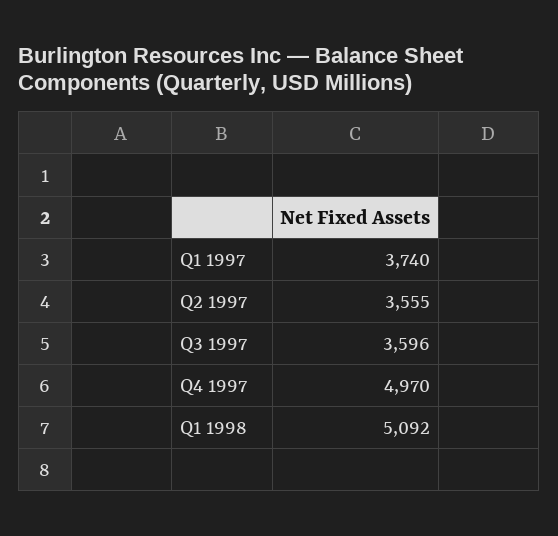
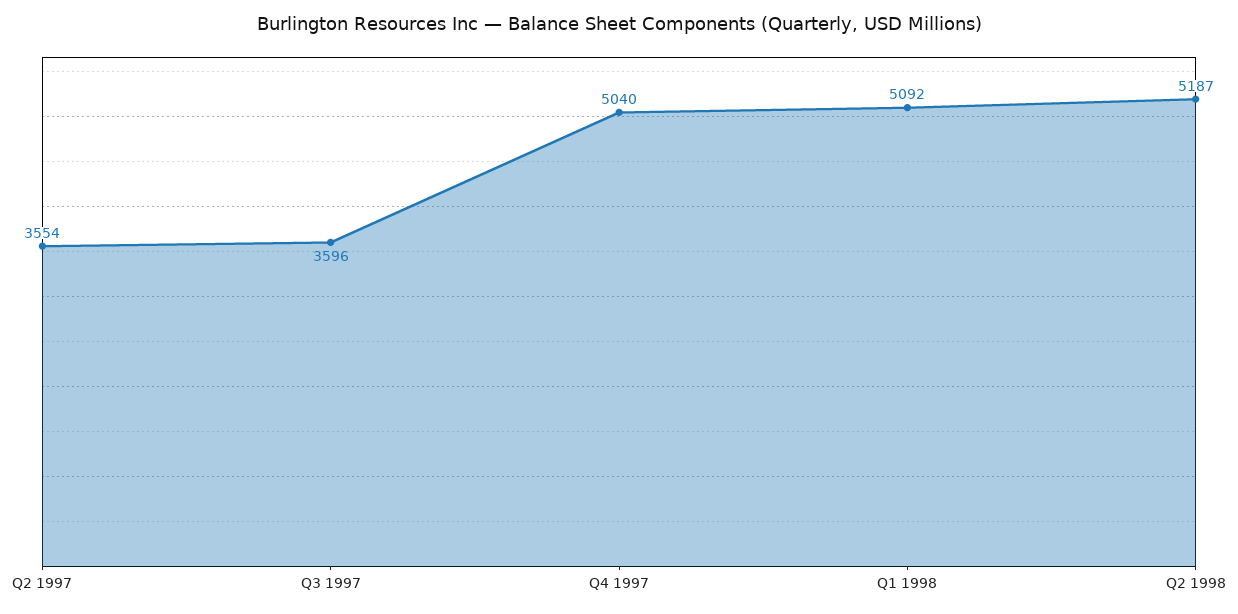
Q1 1997: 3740 -> none
Q2 1997: 3555 -> 3554
Q4 1997: 4970 -> 5040
Q2 1998: none -> 5187

